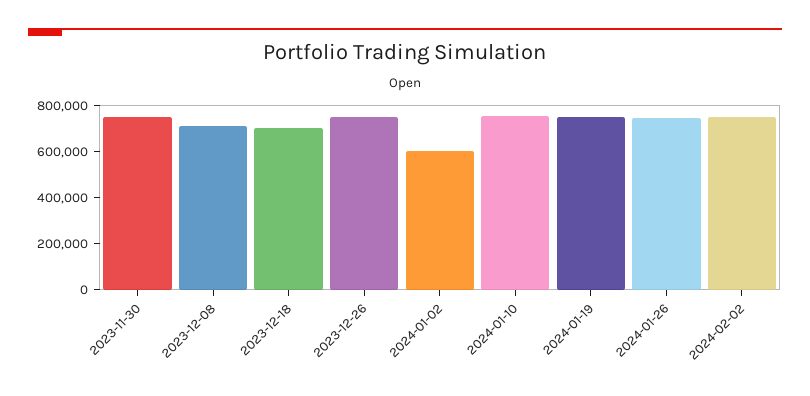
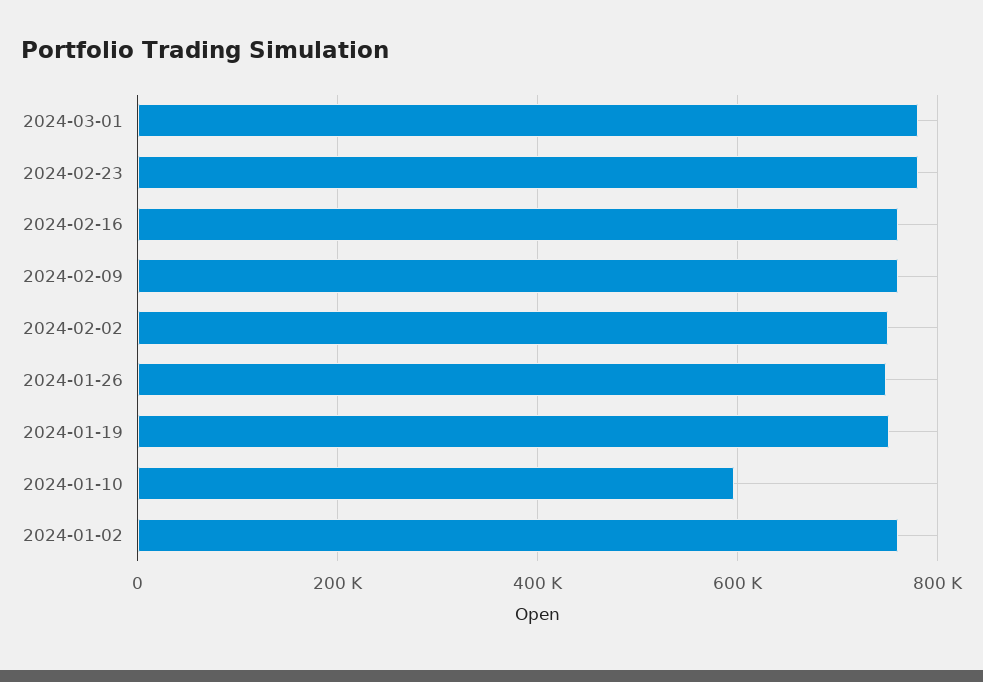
2023-11-30: 750000 -> none
2023-12-08: 700000 -> none
2023-12-18: 700000 -> none
2023-12-26: 750000 -> none
2024-01-02: 600000 -> 760000
2024-01-10: 750000 -> 600000
2024-03-01: none -> 780000
2024-02-23: none -> 780000
2024-02-16: none -> 760000
2024-02-09: none -> 760000

